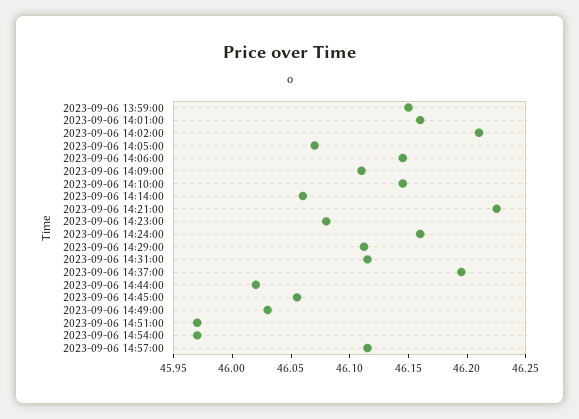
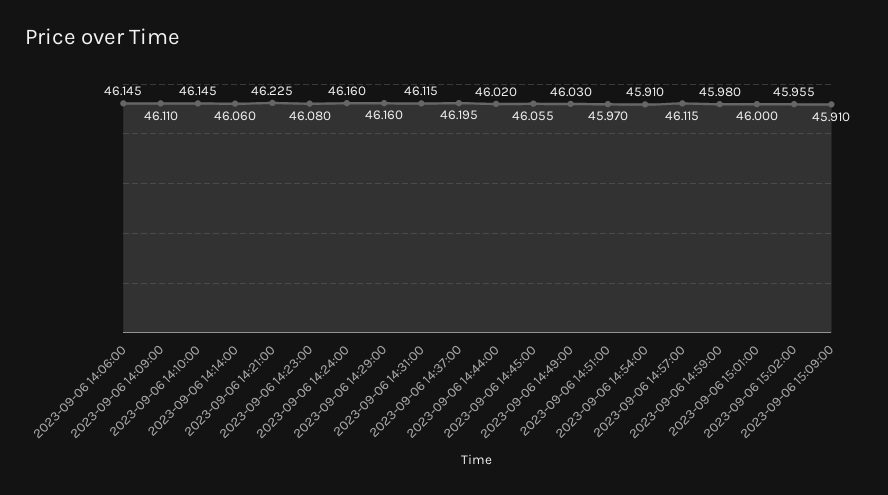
2023-09-06 13:59:00: 46.15 -> none
2023-09-06 14:01:00: 46.16 -> none
2023-09-06 14:02:00: 46.21 -> none
2023-09-06 14:05:00: 46.07 -> none
2023-09-06 14:29:00: 46.11 -> 46.16
2023-09-06 14:54:00: 45.97 -> 45.91
2023-09-06 14:59:00: none -> 45.98
2023-09-06 15:01:00: none -> 46
2023-09-06 15:02:00: none -> 45.955
2023-09-06 15:09:00: none -> 45.91

